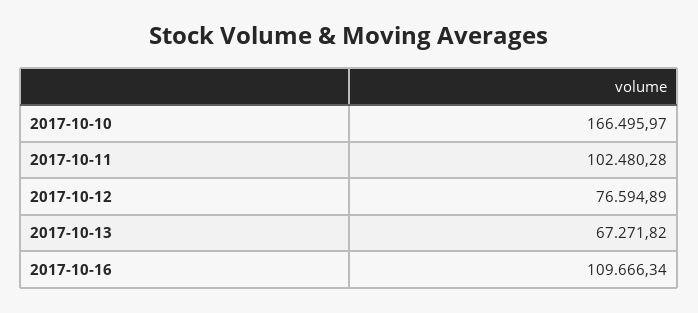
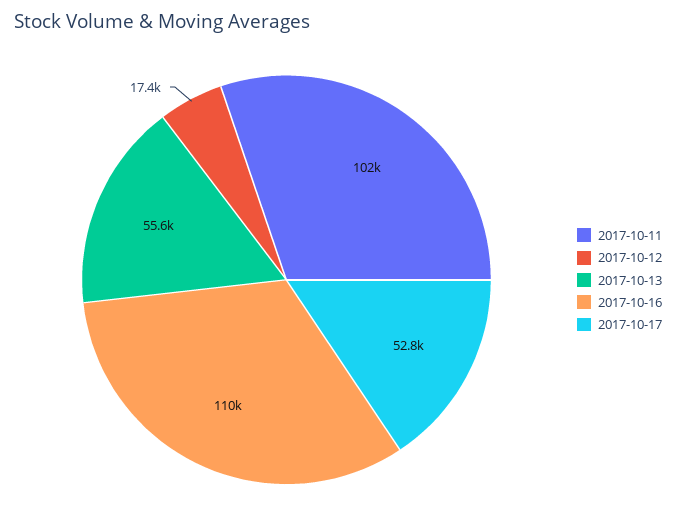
2017-10-10: 166495.97 -> none
2017-10-12: 76594.89 -> 17400
2017-10-13: 67271.82 -> 55600
2017-10-17: none -> 52800

